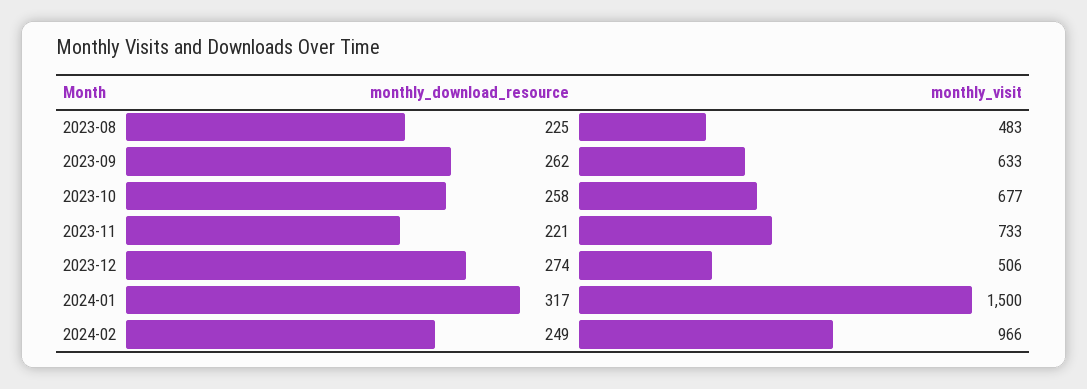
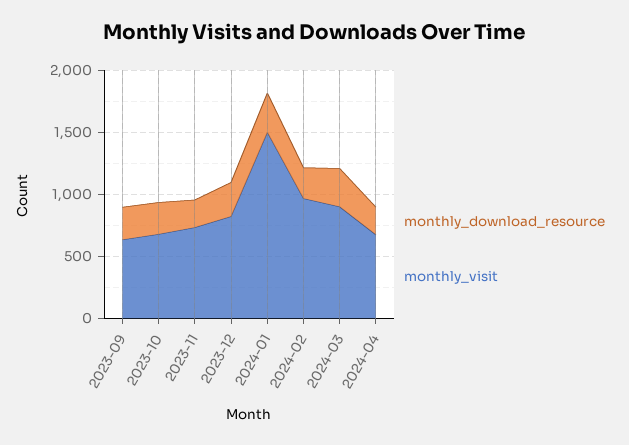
monthly_download_resource, 2023-08: 225 -> none
monthly_visit, 2023-08: 483 -> none
monthly_visit, 2023-12: 506 -> 800
monthly_download_resource, 2024-03: none -> 300
monthly_visit, 2024-03: none -> 900
monthly_download_resource, 2024-04: none -> 200
monthly_visit, 2024-04: none -> 700

